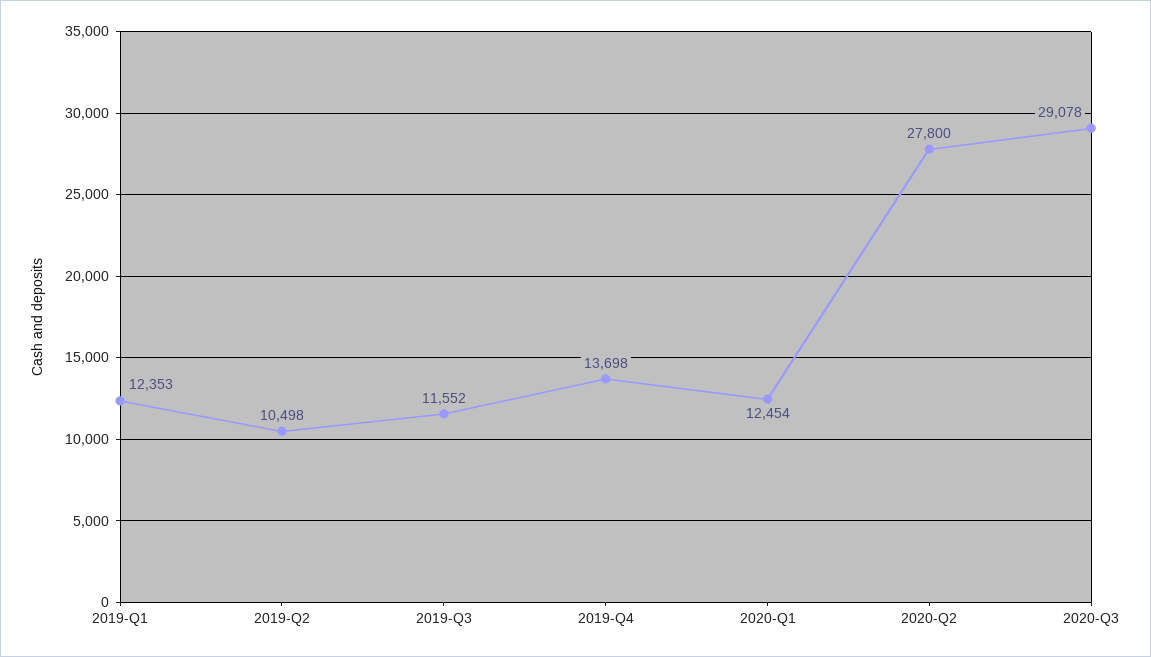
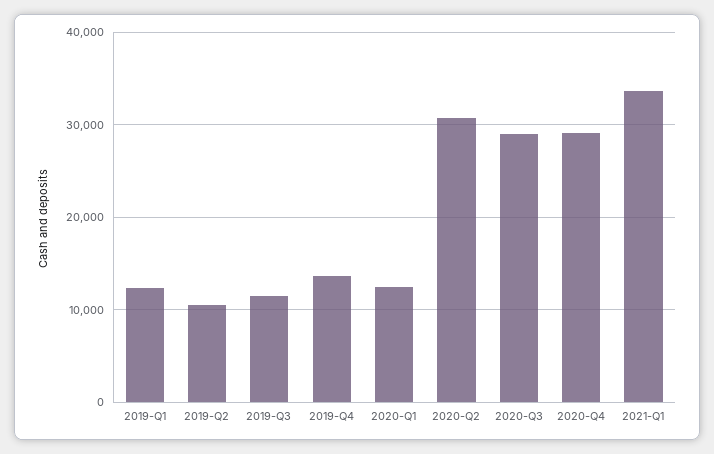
2020-Q2: 27800 -> 31000
2020-Q4: none -> 29000
2021-Q1: none -> 34000

